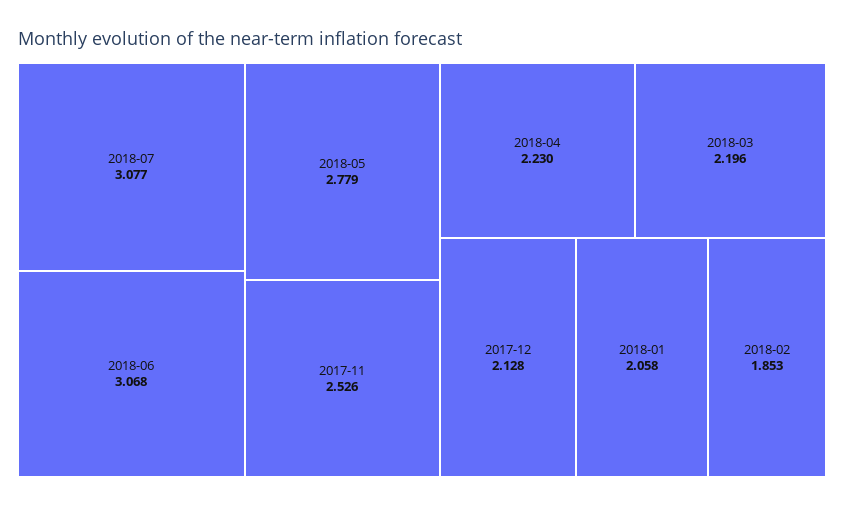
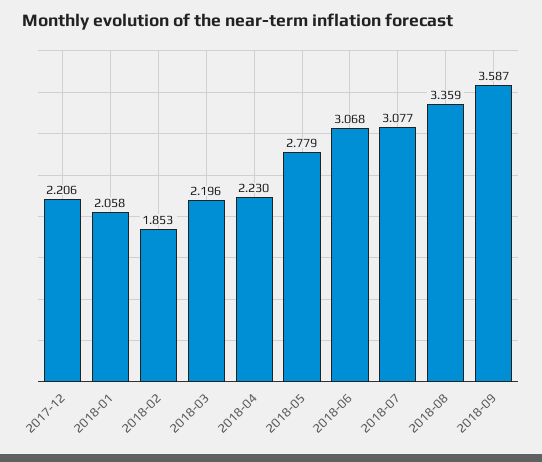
2017-11: 2.526 -> none
2017-12: 2.128 -> 2.206
2018-08: none -> 3.359
2018-09: none -> 3.587

